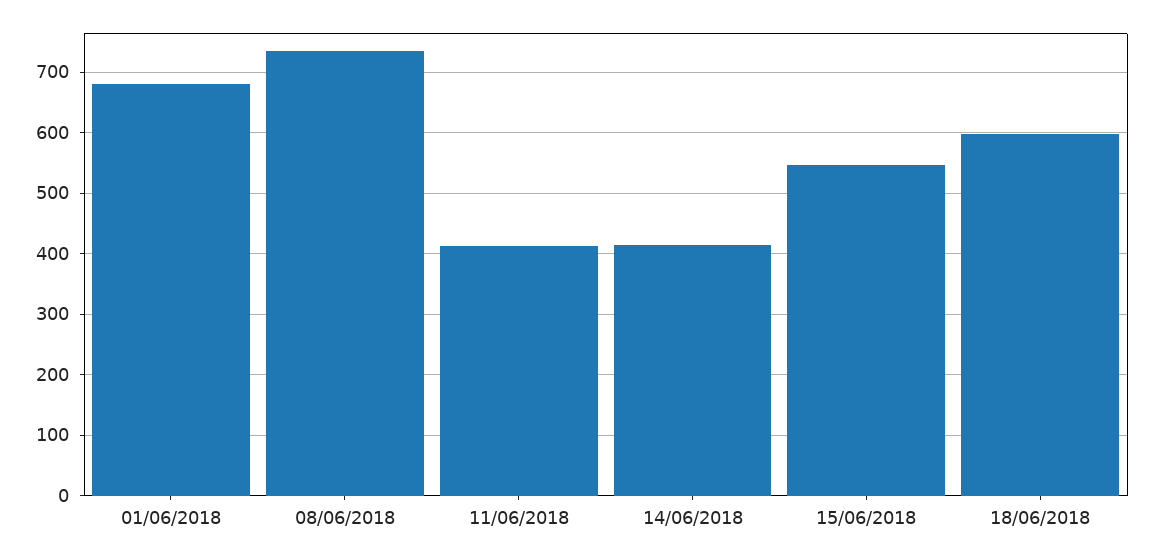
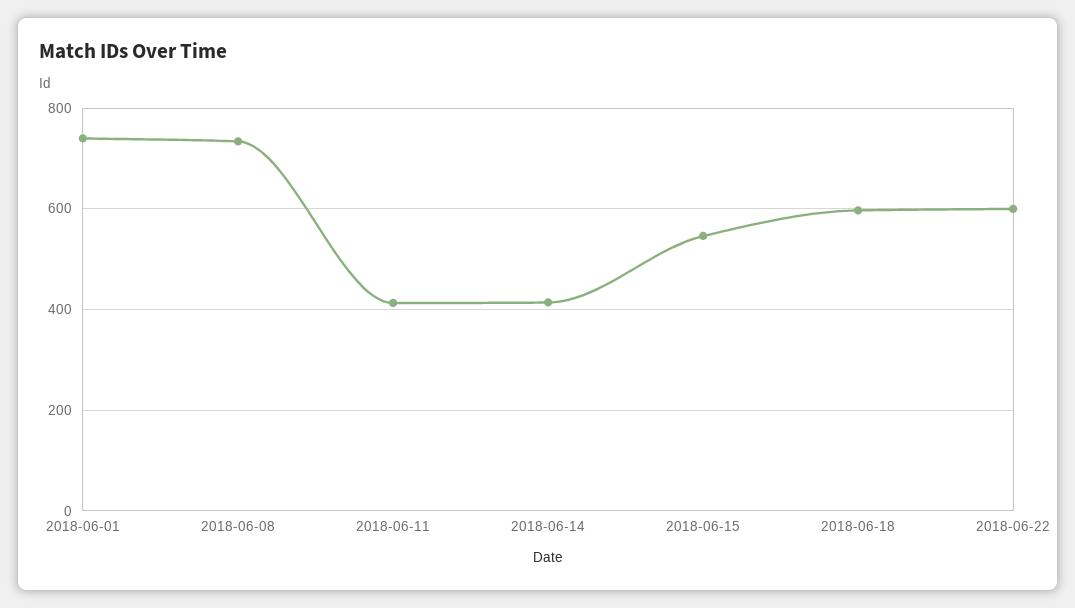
01/06/2018: 680 -> 740
2018-06-22: none -> 600

